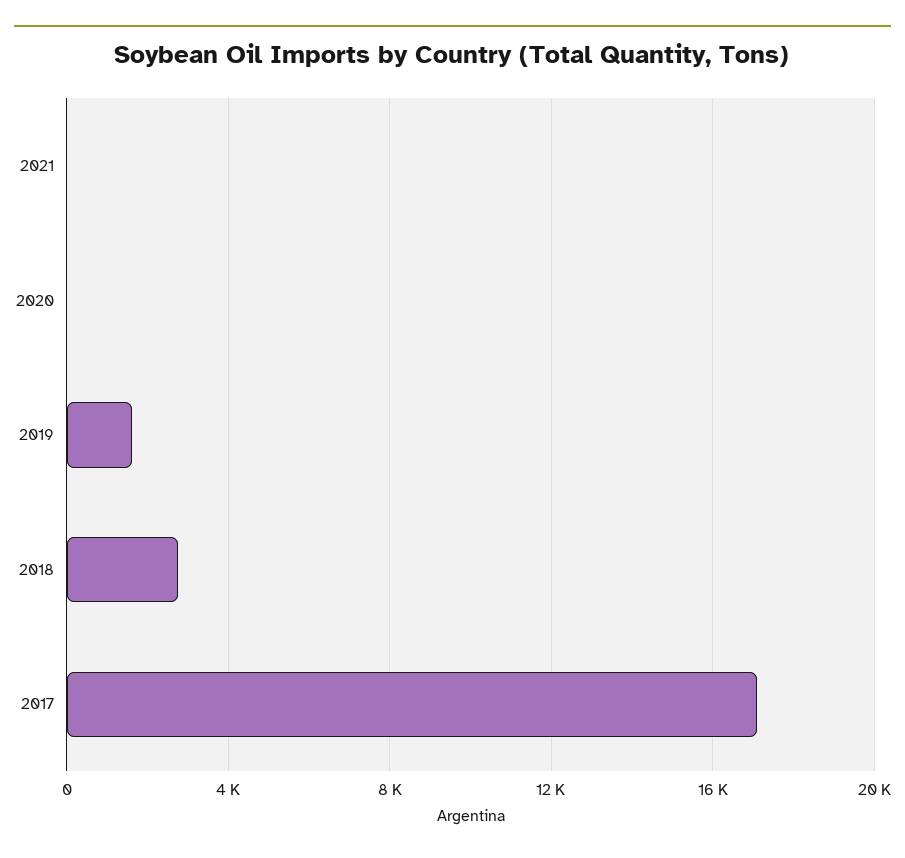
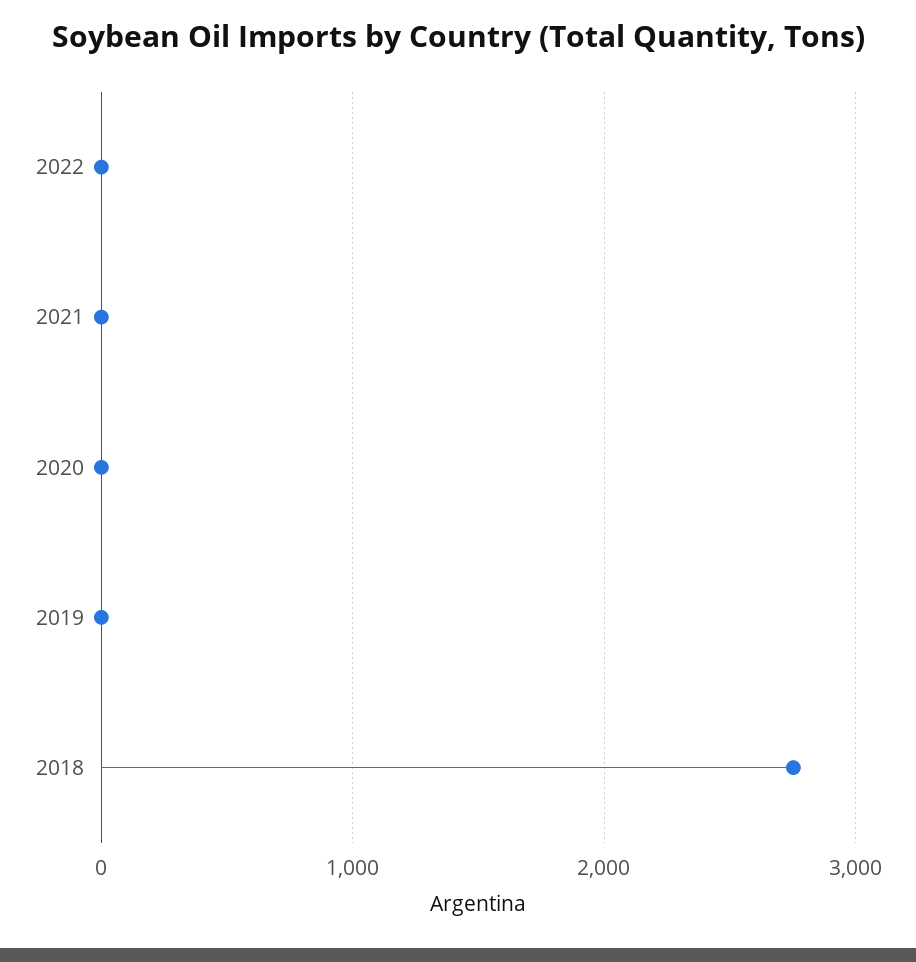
2019: 1500 -> 0
2017: 17000 -> none
2022: none -> 0

